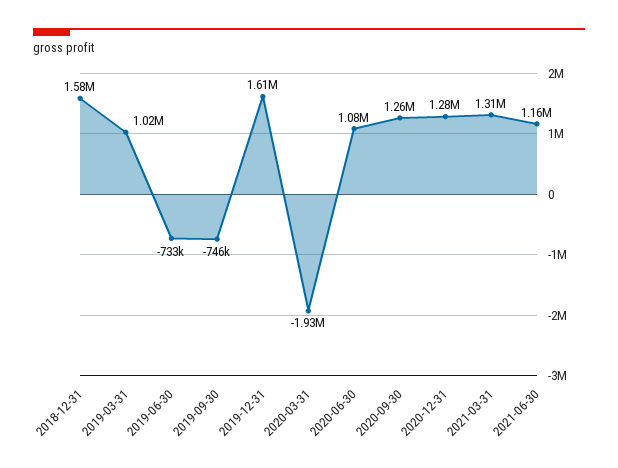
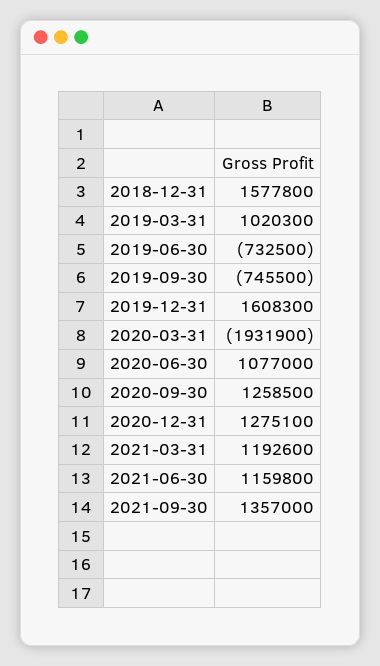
2021-03-31: 1310000 -> 1192600
2021-09-30: none -> 1357000

